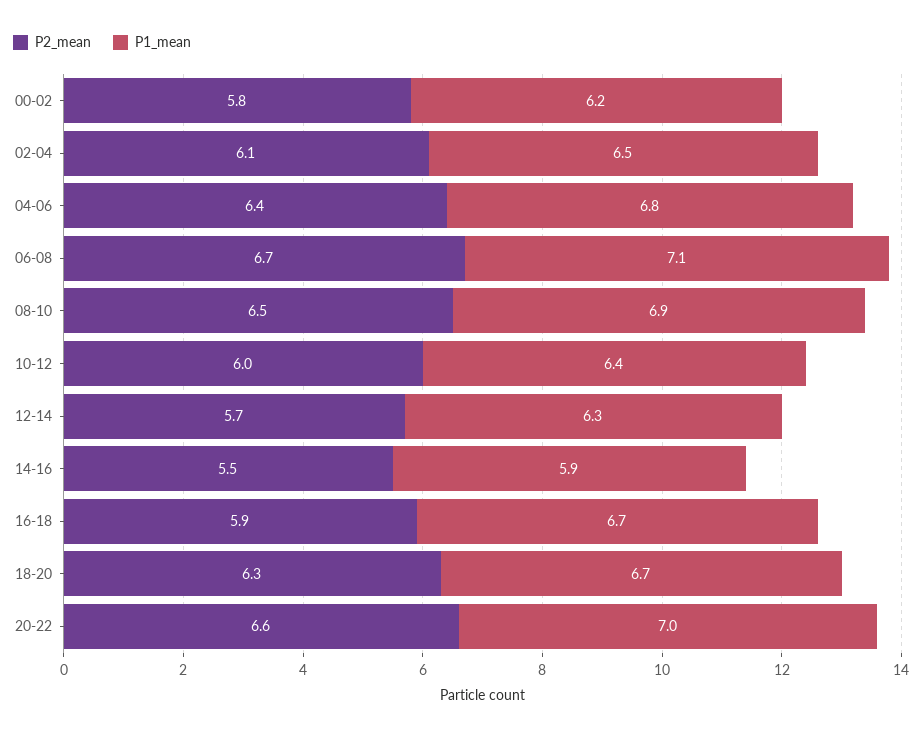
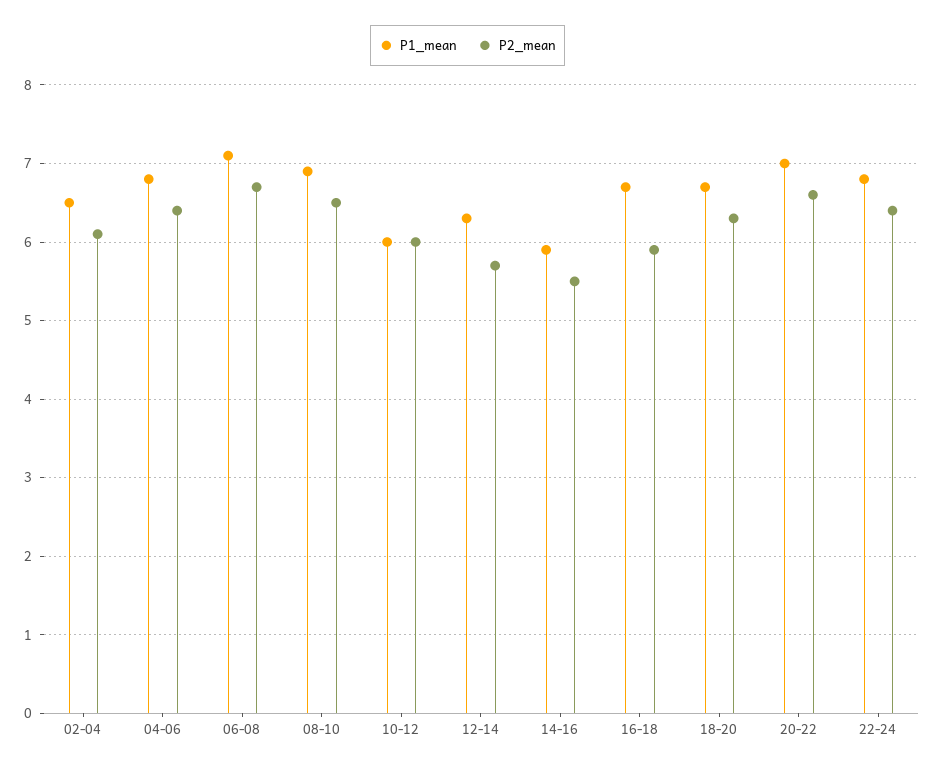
P2_mean, 00-02: 5.8 -> none
P1_mean, 00-02: 6.2 -> none
P1_mean, 10-12: 6.4 -> 6
P1_mean, 22-24: none -> 6.8
P2_mean, 22-24: none -> 6.4

